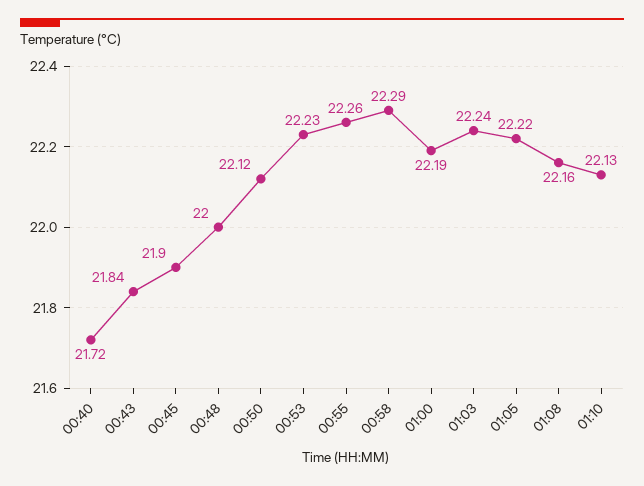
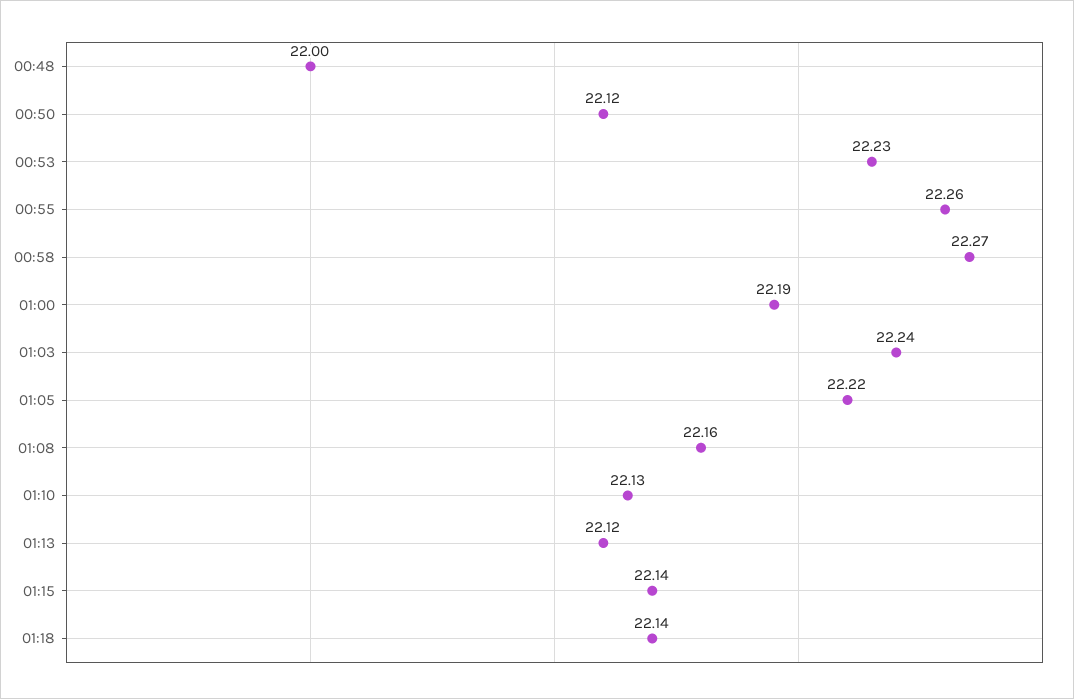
00:40: 21.72 -> none
00:43: 21.84 -> none
00:45: 21.9 -> none
00:58: 22.29 -> 22.27
01:13: none -> 22.12
01:15: none -> 22.14
01:18: none -> 22.14

